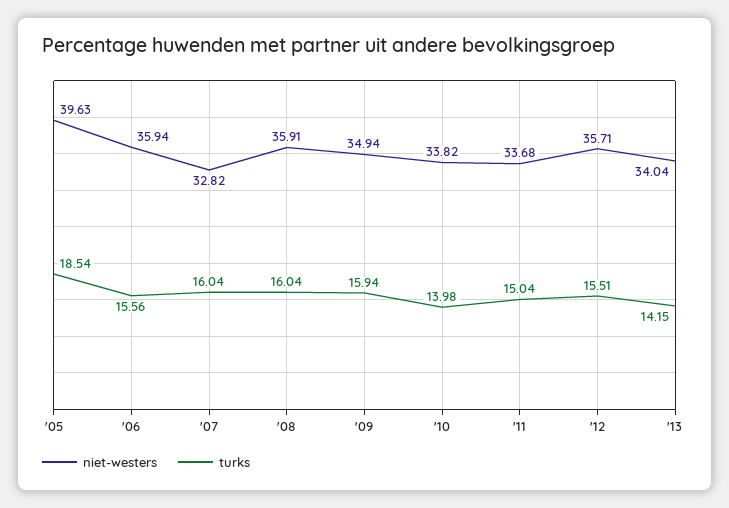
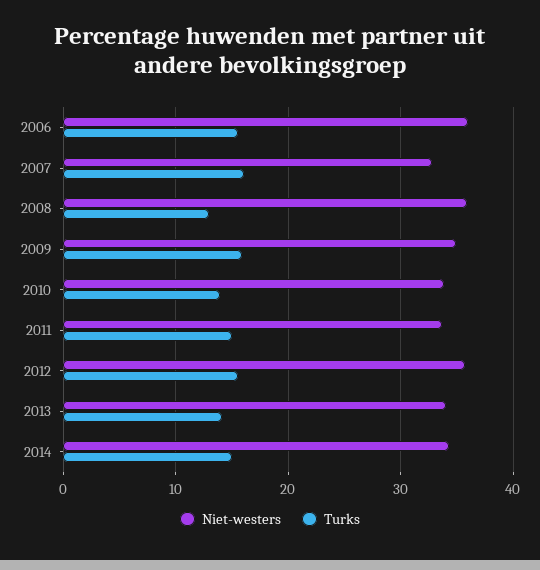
niet-westers, '05: 39.63 -> none
turks, '05: 18.54 -> none
turks, '08: 16.04 -> 13
niet-westers, 2014: none -> 34
turks, 2014: none -> 15

